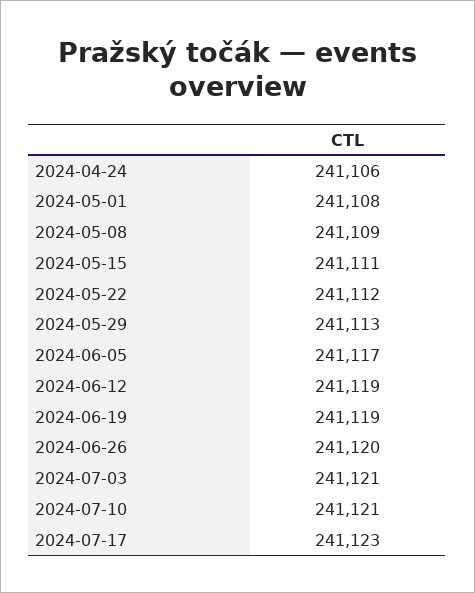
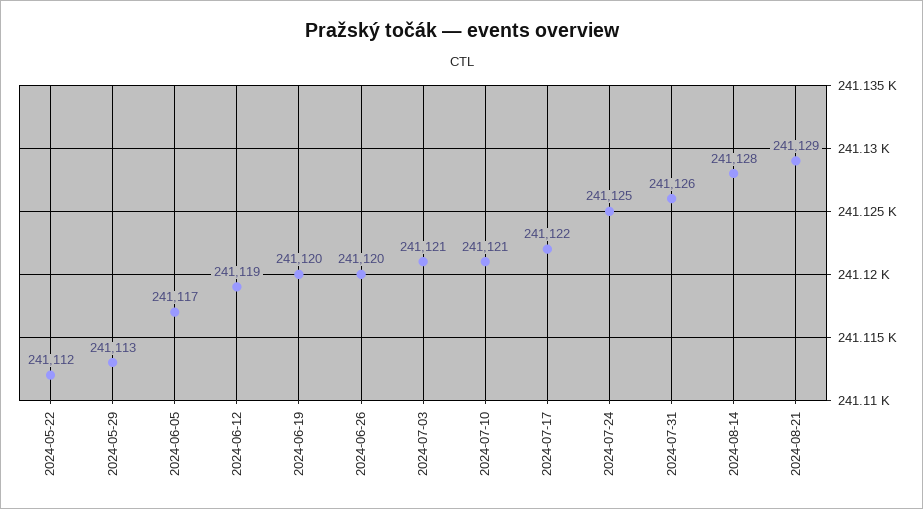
2024-04-24: 241106 -> none
2024-05-01: 241108 -> none
2024-05-08: 241109 -> none
2024-05-15: 241111 -> none
2024-06-19: 241119 -> 241120
2024-07-17: 241123 -> 241122
2024-07-24: none -> 241125
2024-07-31: none -> 241126
2024-08-14: none -> 241128
2024-08-21: none -> 241129

